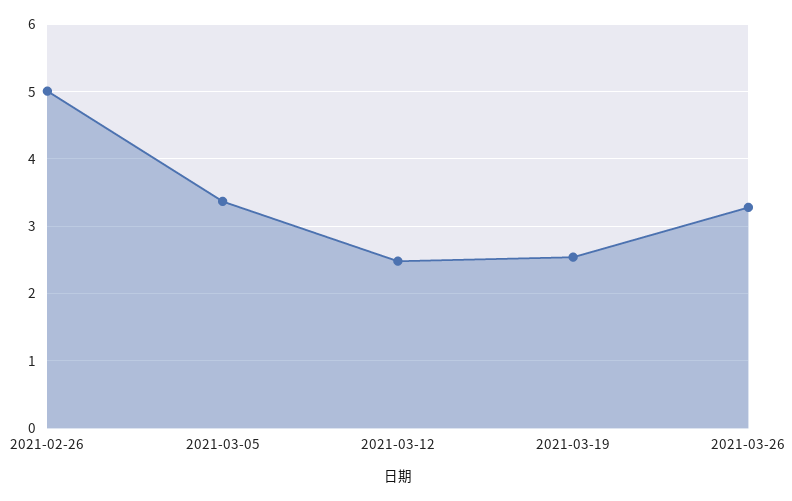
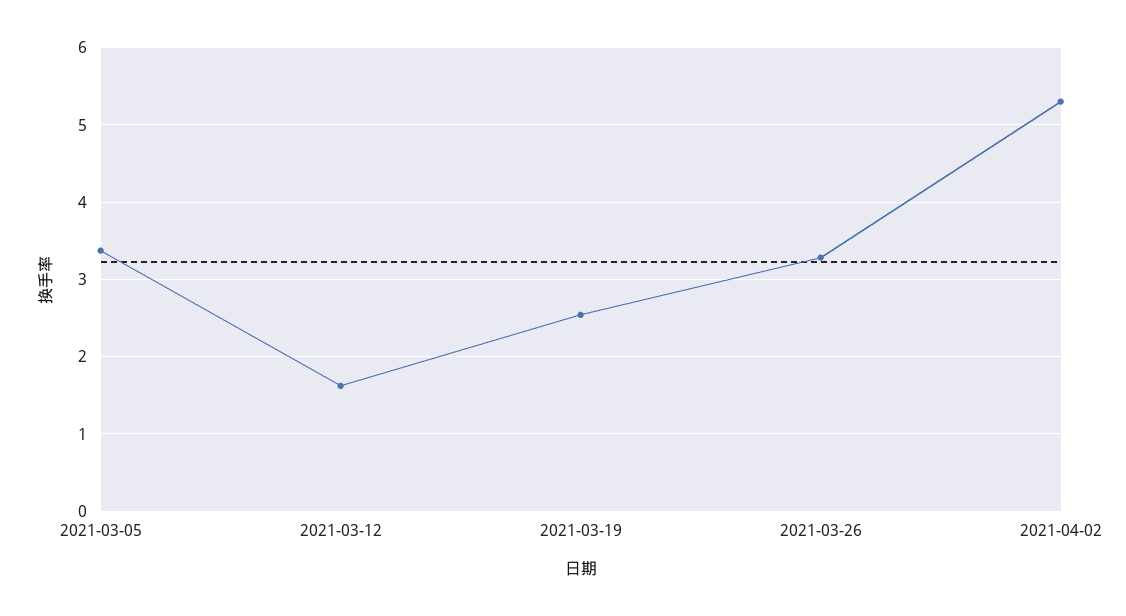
2021-02-26: 5 -> none
2021-03-12: 2.5 -> 1.6
2021-04-02: none -> 5.3

